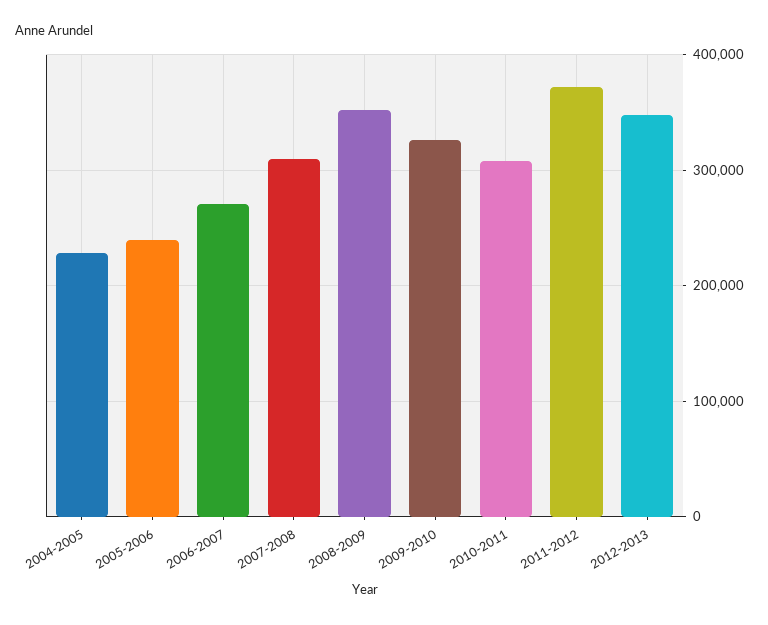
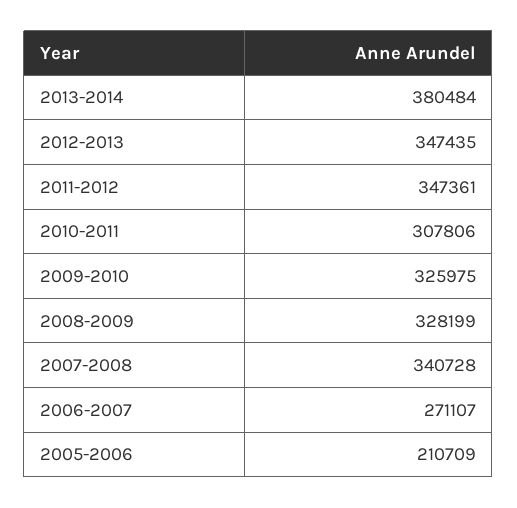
2004-2005: 230000 -> none
2005-2006: 240000 -> 210709
2007-2008: 310000 -> 340728
2008-2009: 350000 -> 328199
2011-2012: 370000 -> 347361
2013-2014: none -> 380484

